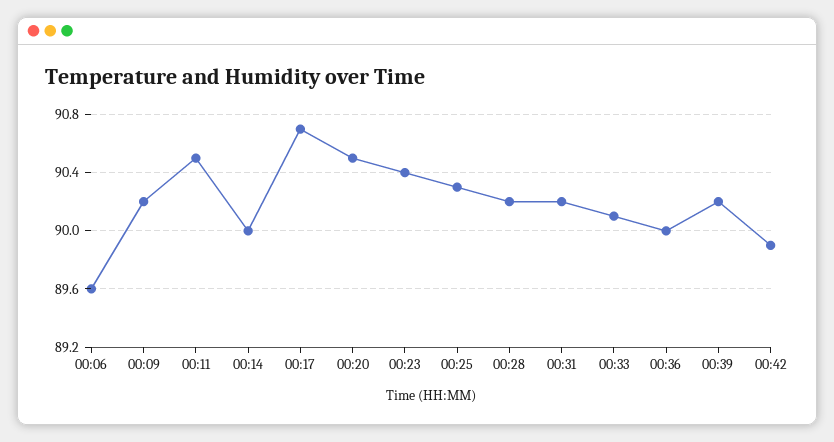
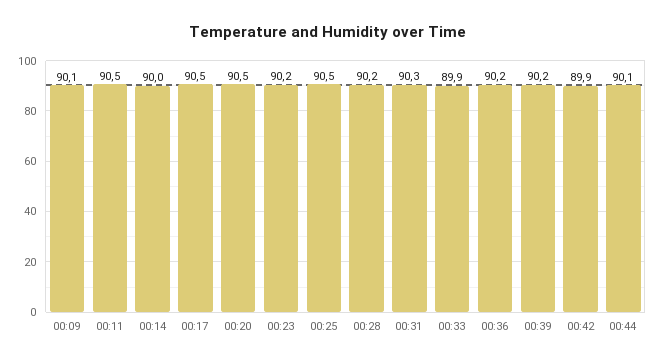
00:06: 89.6 -> none
00:09: 90.2 -> 90.1
00:17: 90.7 -> 90.5
00:23: 90.4 -> 90.2
00:25: 90.3 -> 90.5
00:31: 90.2 -> 90.3
00:33: 90.1 -> 89.9
00:36: 90 -> 90.2
00:44: none -> 90.1

